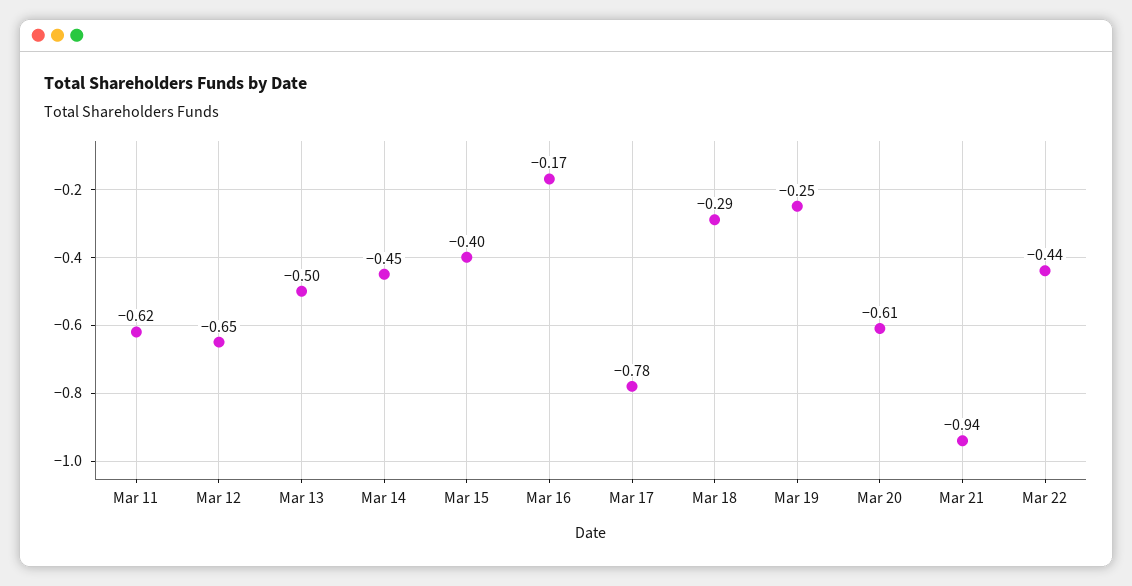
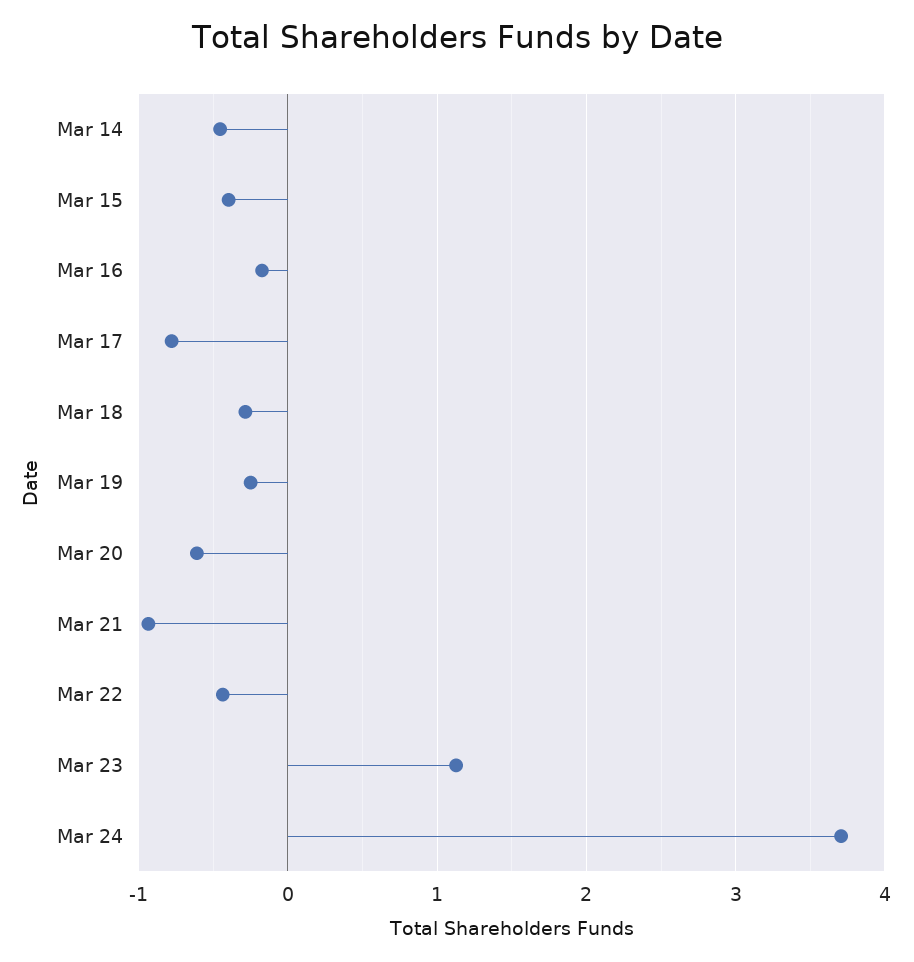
Mar 11: -0.62 -> none
Mar 12: -0.65 -> none
Mar 13: -0.5 -> none
Mar 23: none -> 1.1
Mar 24: none -> 3.7

